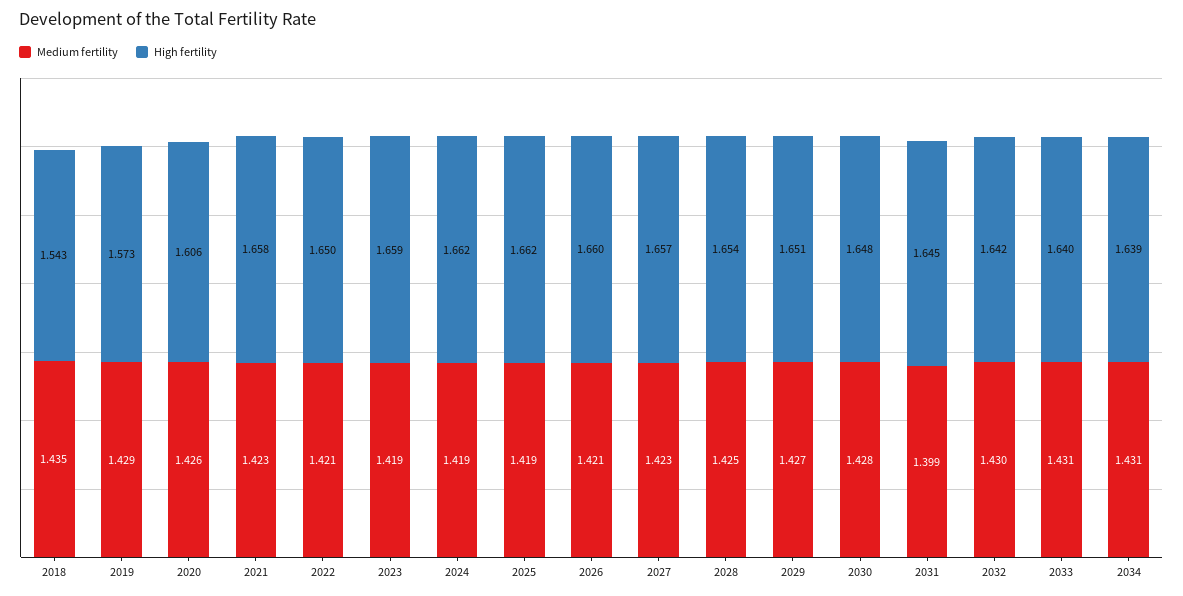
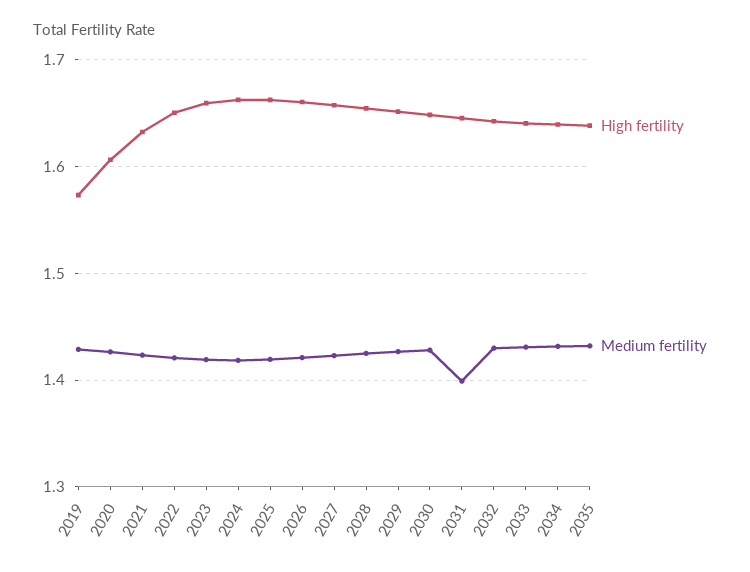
Medium fertility, 2018: 1.435 -> none
High fertility, 2018: 1.543 -> none
High fertility, 2021: 1.658 -> 1.63
High fertility, 2035: none -> 1.64
Medium fertility, 2035: none -> 1.43

